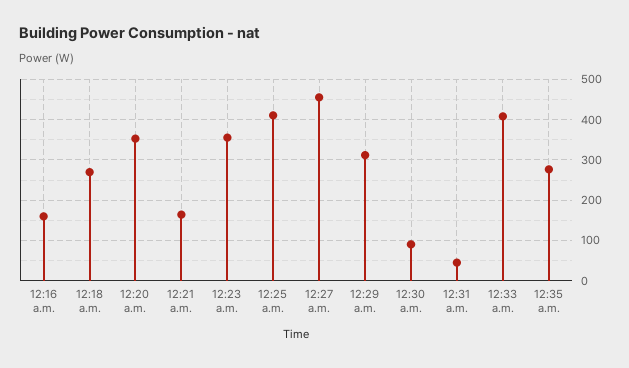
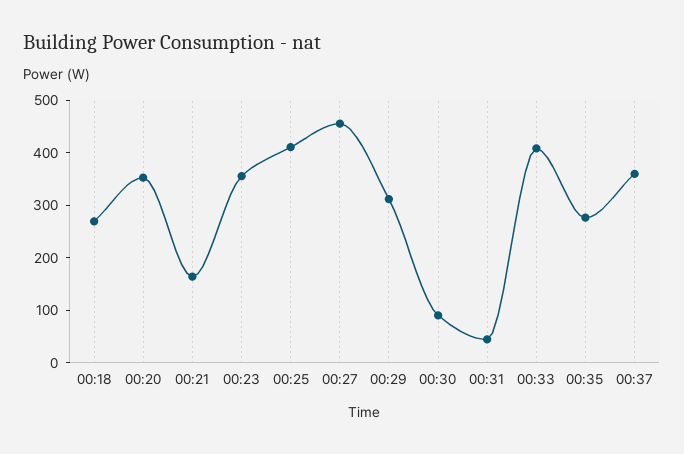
12:16 a.m.: 160 -> none
00:37: none -> 360

